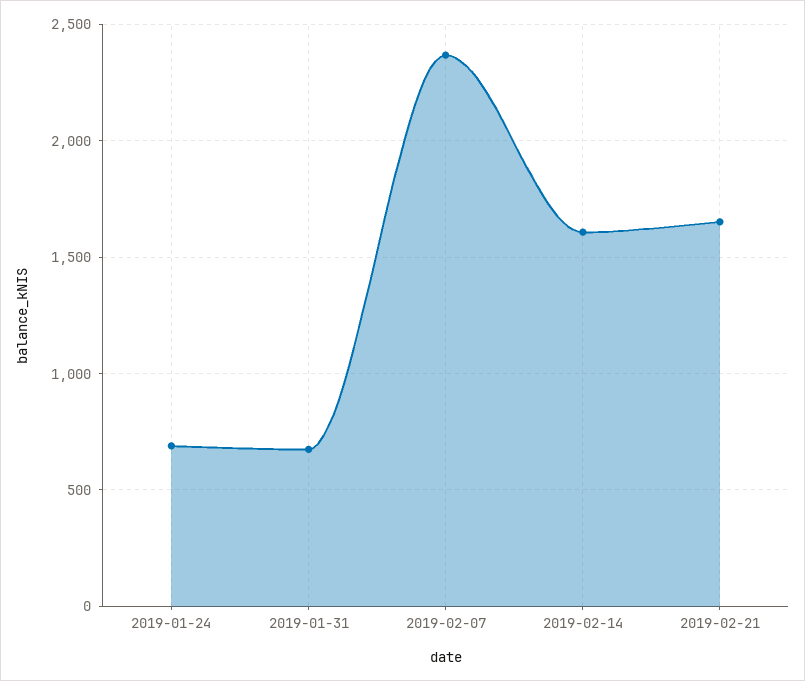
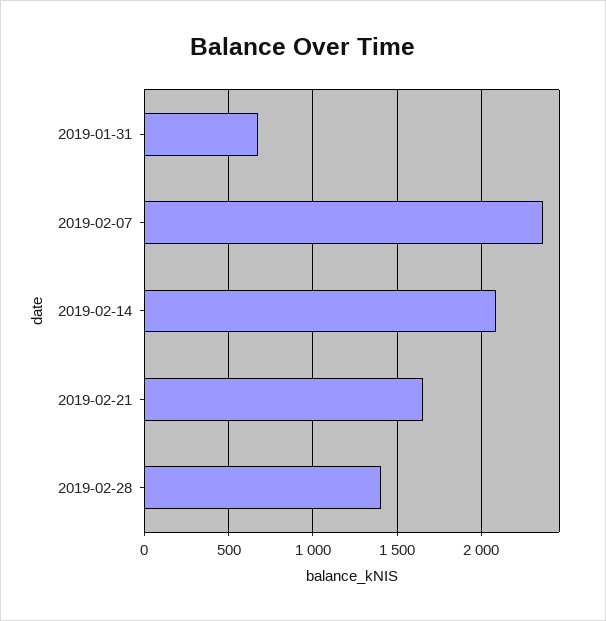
2019-01-24: 700 -> none
2019-02-14: 1600 -> 2100
2019-02-28: none -> 1400

